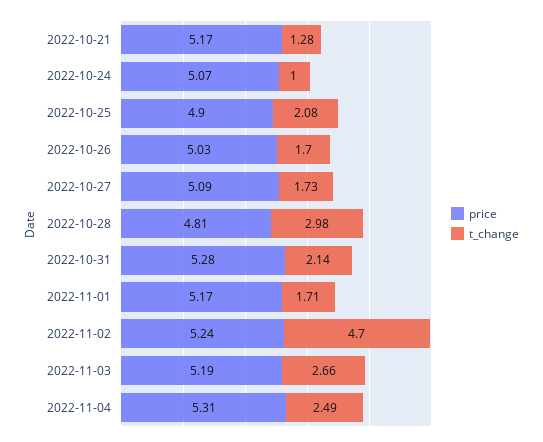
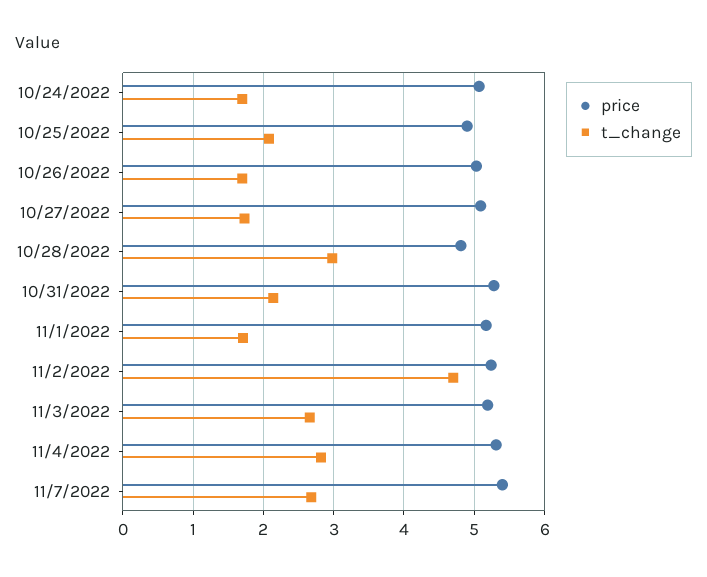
price, 2022-10-21: 5.17 -> none
t_change, 2022-10-21: 1.28 -> none
t_change, 2022-10-24: 1 -> 1.7
t_change, 2022-11-04: 2.49 -> 2.8
price, 11/7/2022: none -> 5.4
t_change, 11/7/2022: none -> 2.7

